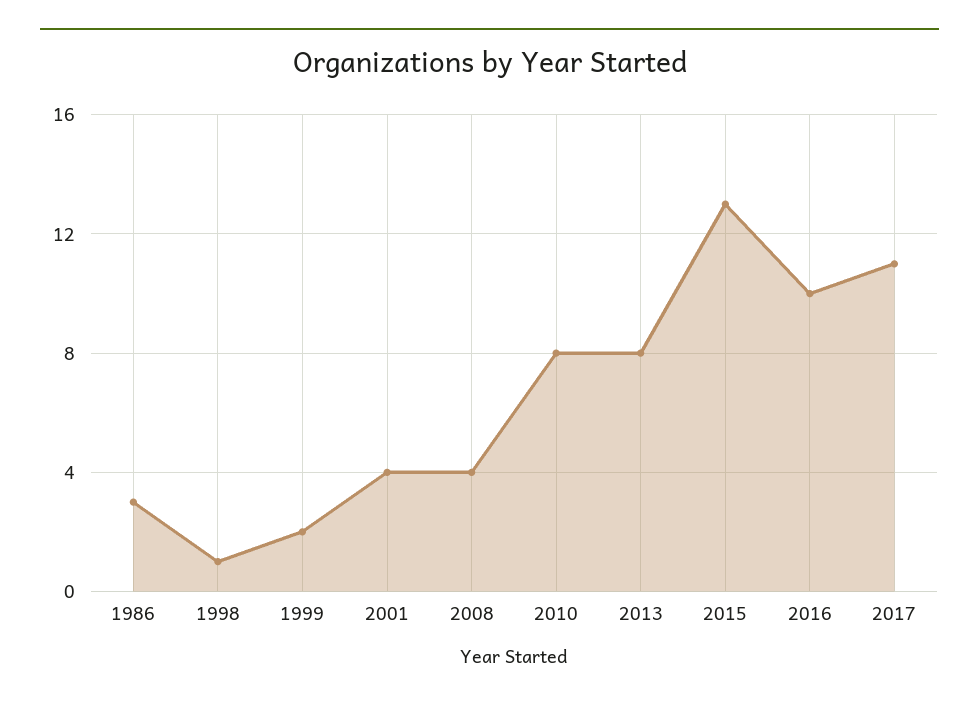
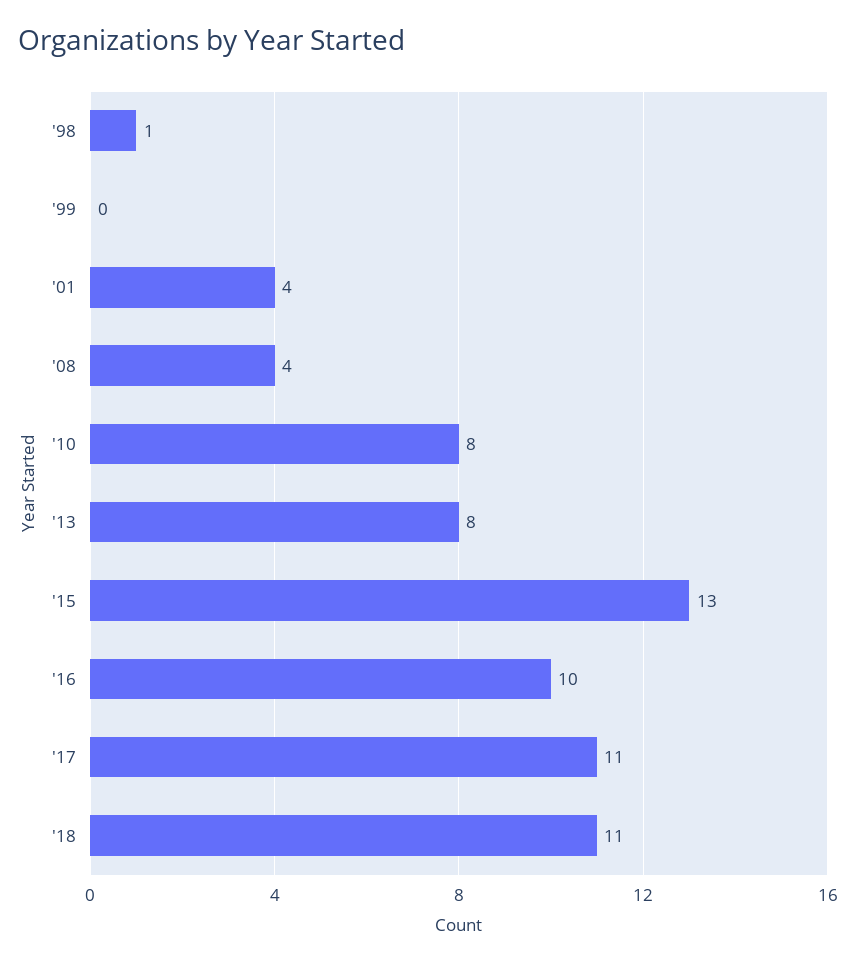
1986: 3 -> none
1999: 2 -> 0
'18: none -> 11

